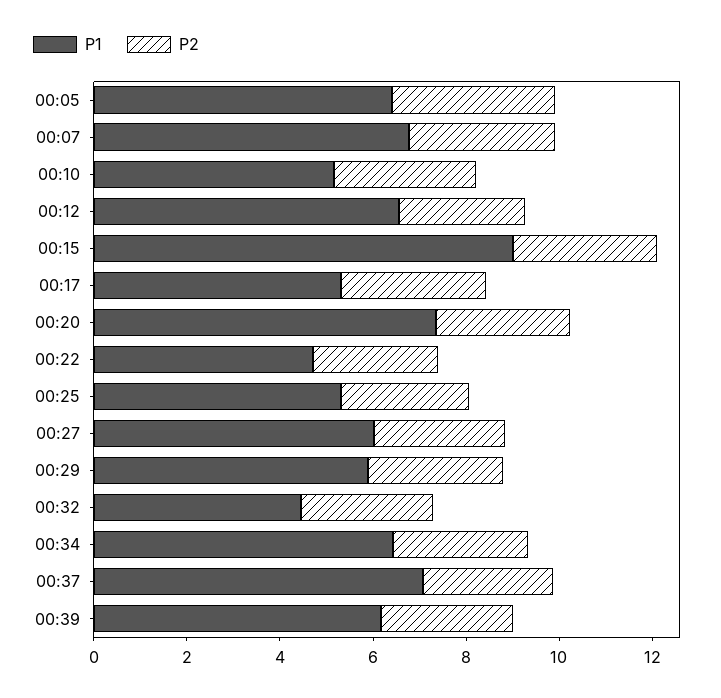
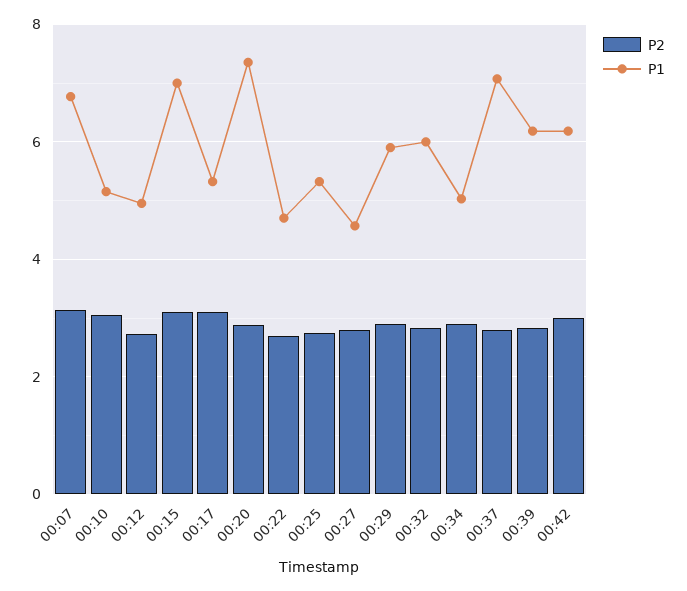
P1, 00:05: 6.5 -> none
P2, 00:05: 3.5 -> none
P1, 00:12: 6.5 -> 5
P1, 00:15: 9 -> 7
P1, 00:27: 6 -> 4.6
P1, 00:32: 4.5 -> 6
P1, 00:34: 6.5 -> 5
P2, 00:42: none -> 3
P1, 00:42: none -> 6.2

